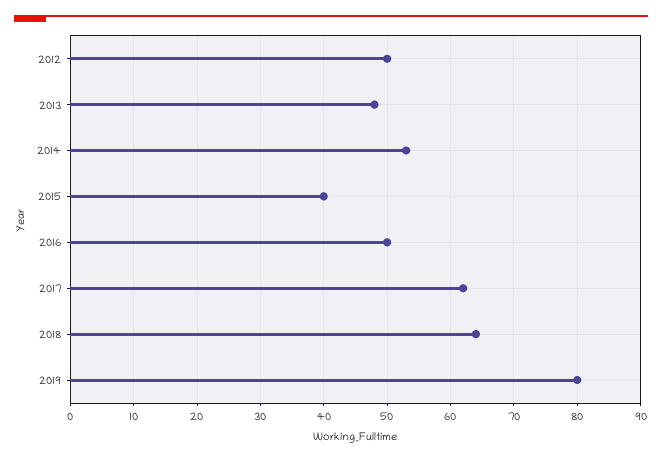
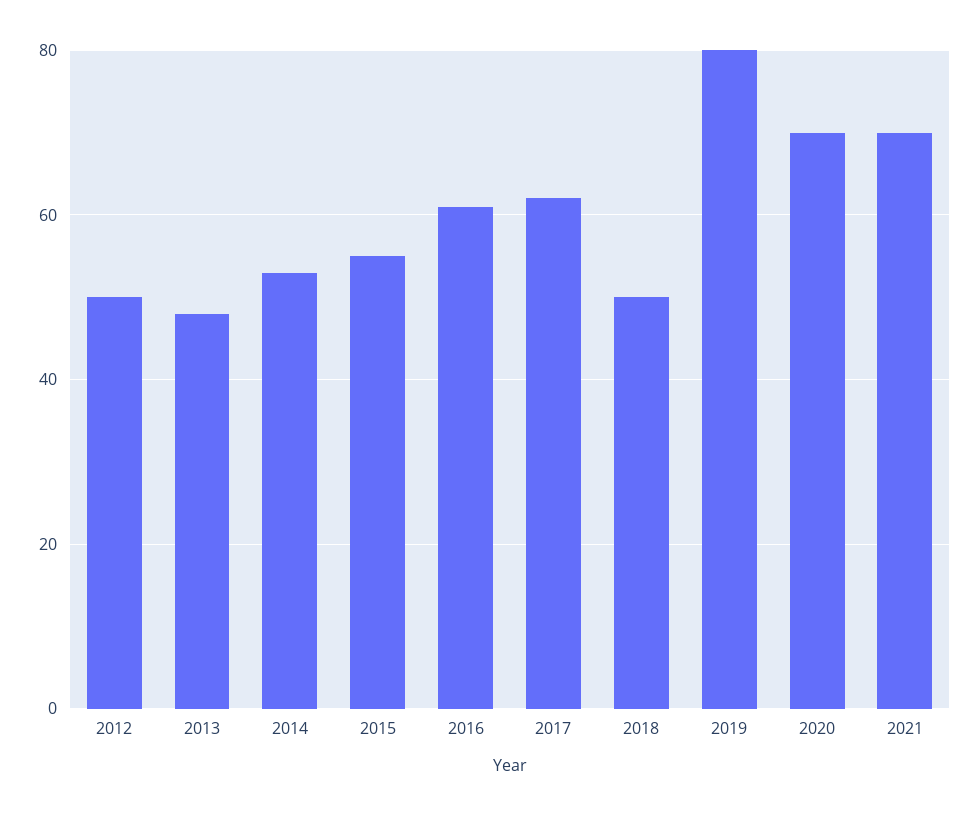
2015: 40 -> 55
2016: 50 -> 60
2018: 64 -> 50
2020: none -> 70
2021: none -> 70

